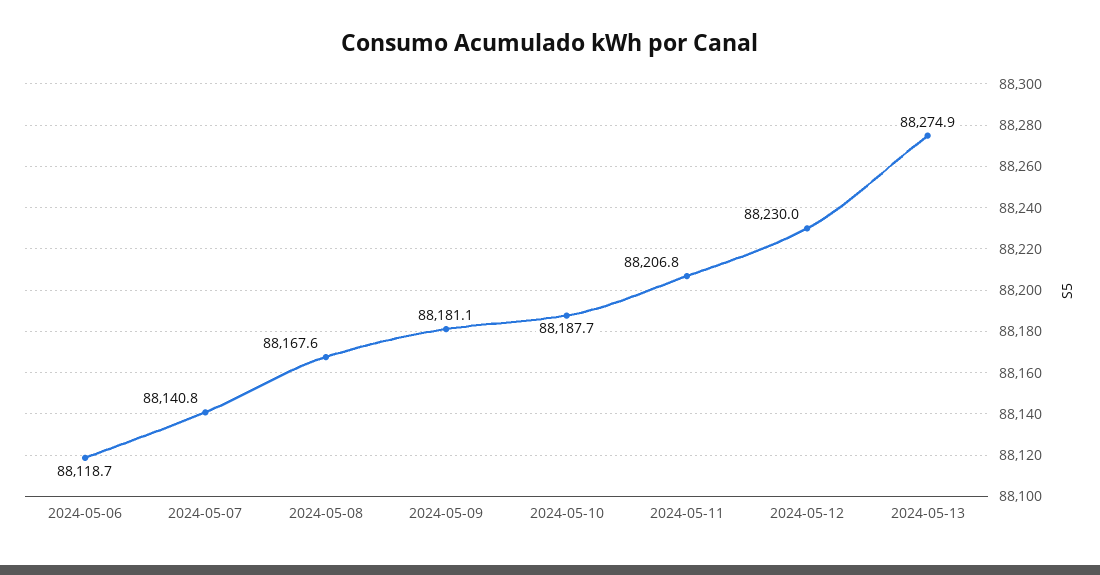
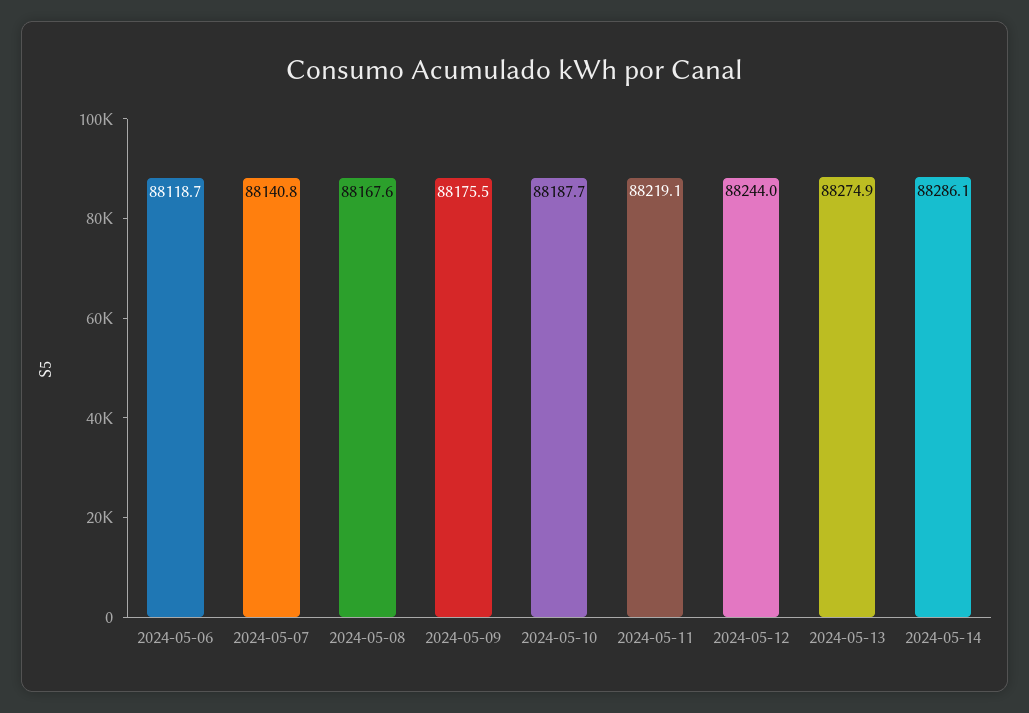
2024-05-09: 88181.1 -> 88175.5
2024-05-11: 88206.8 -> 88219.1
2024-05-12: 88230 -> 88244
2024-05-14: none -> 88286.1

